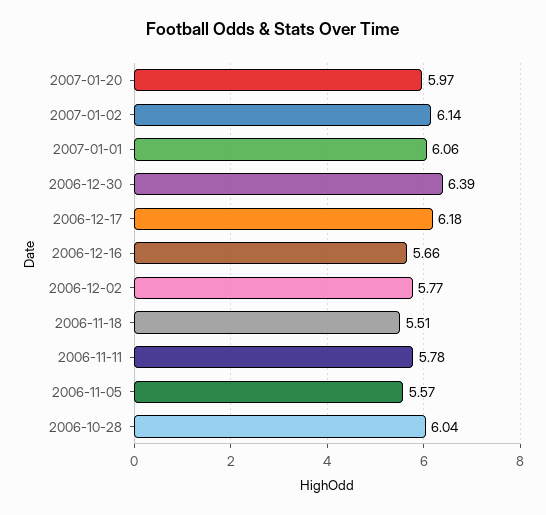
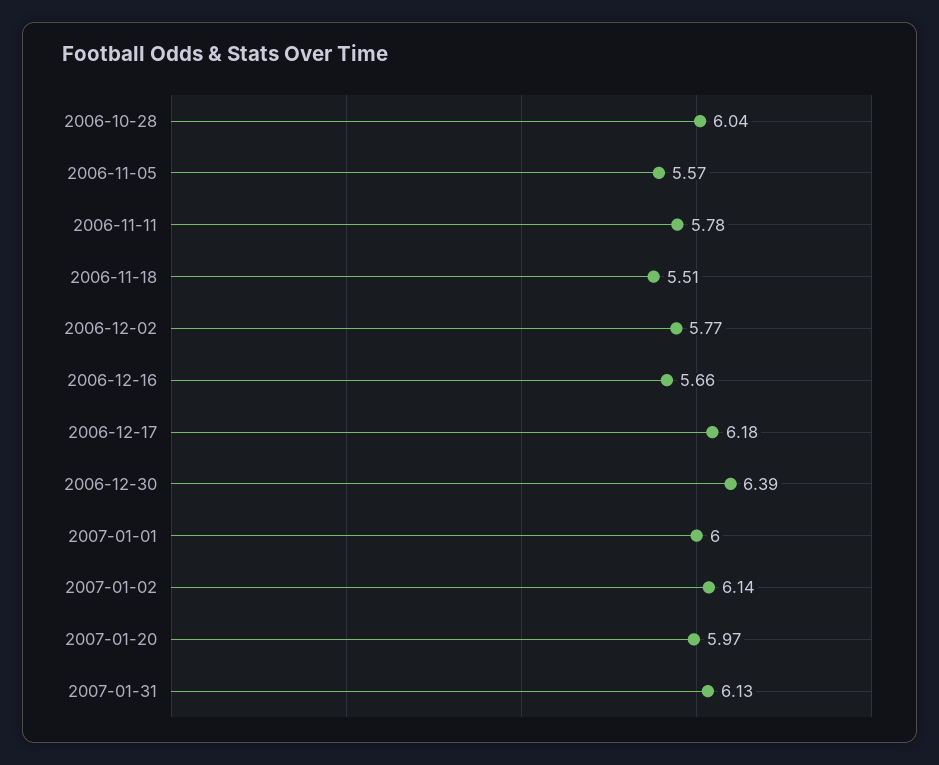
2007-01-01: 6.06 -> 6
2007-01-31: none -> 6.13

